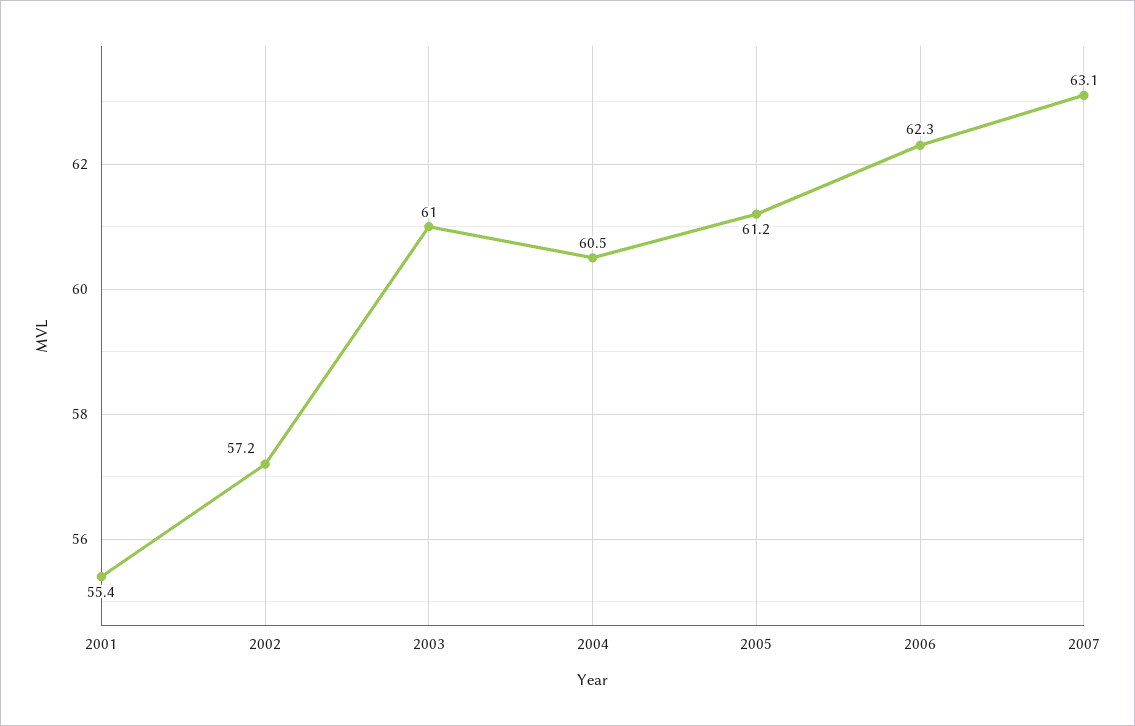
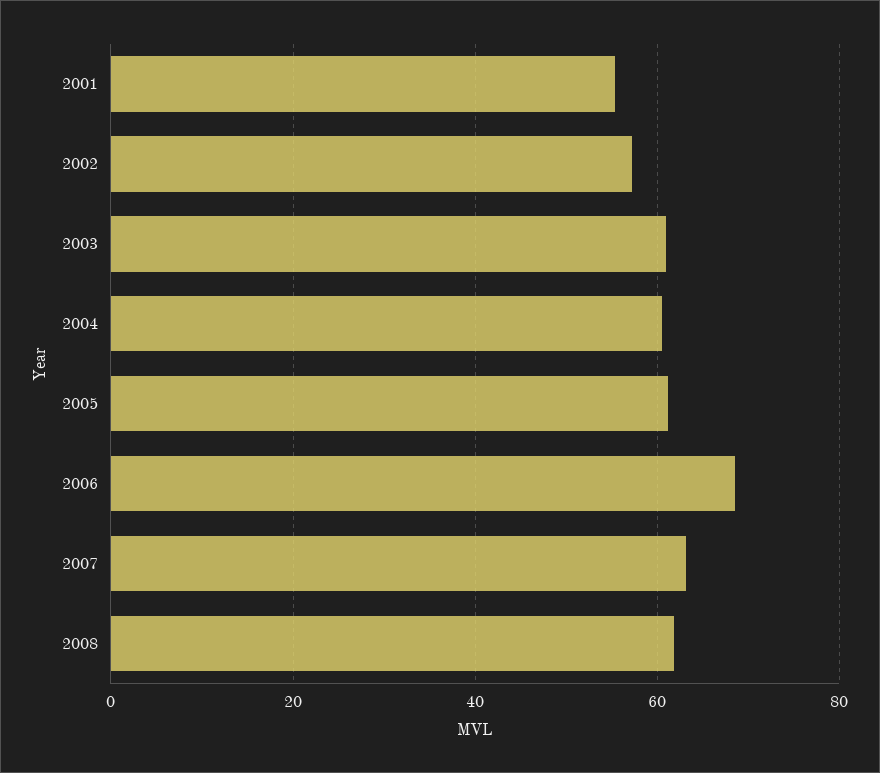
2006: 62.3 -> 68
2008: none -> 62

